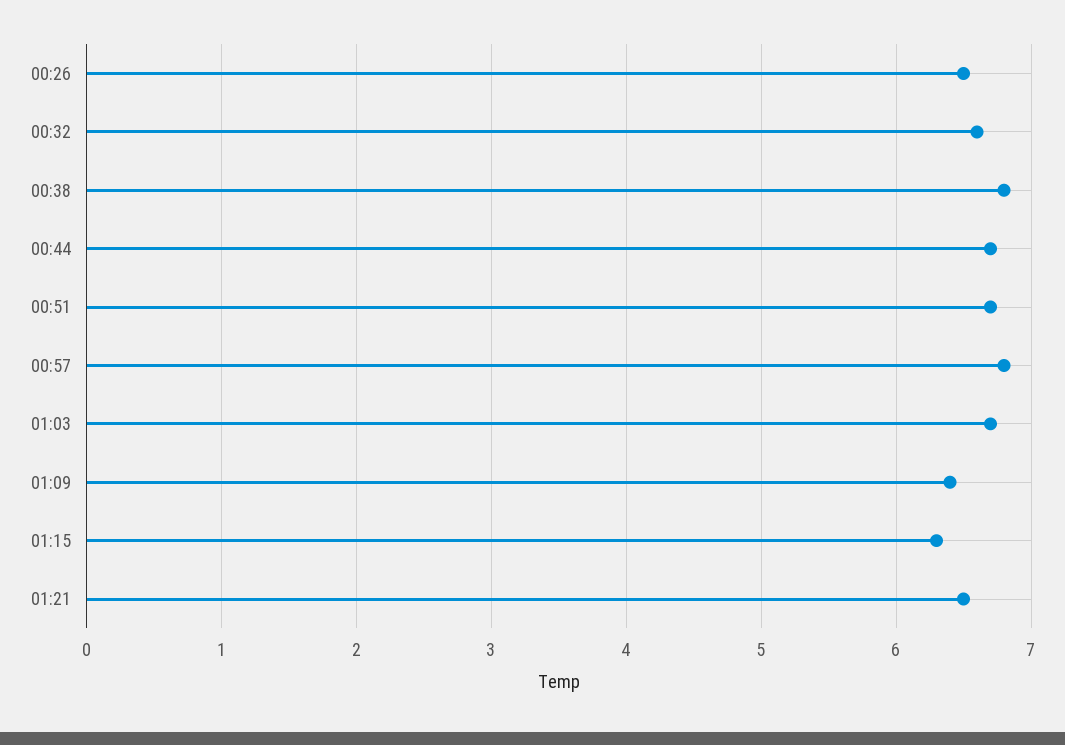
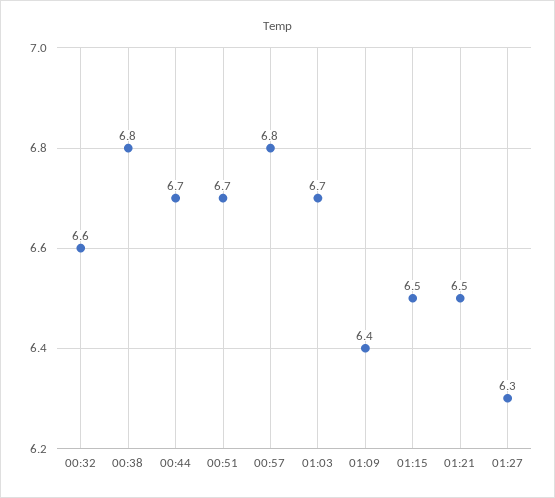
00:26: 6.5 -> none
01:15: 6.3 -> 6.5
01:27: none -> 6.3

